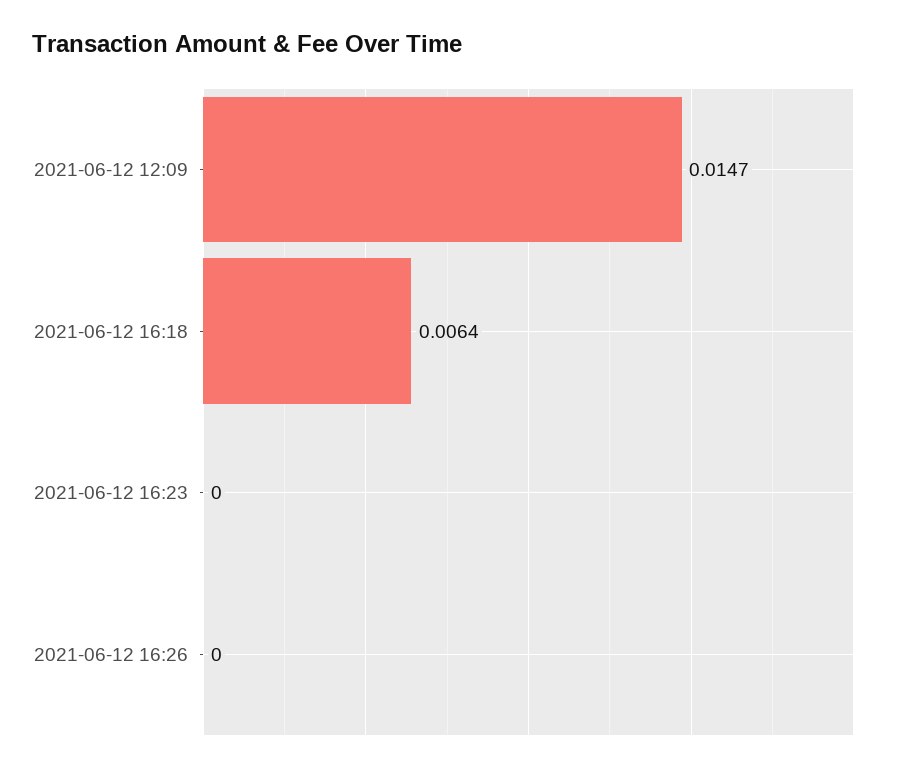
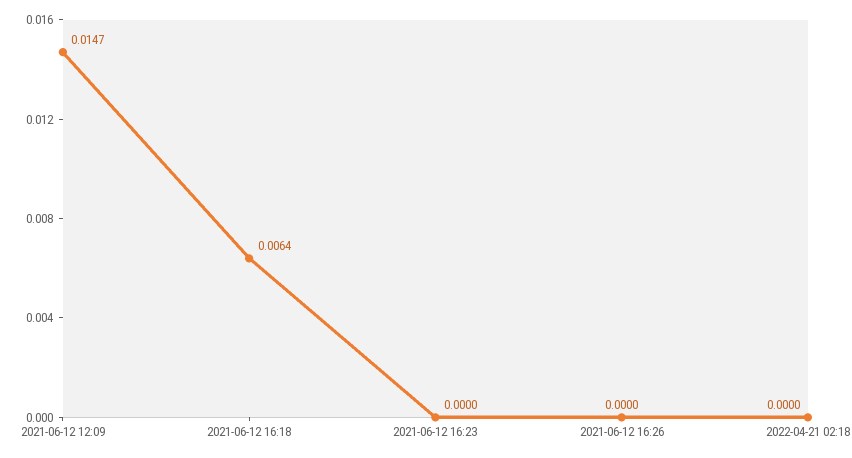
2022-04-21 02:18: none -> 0

